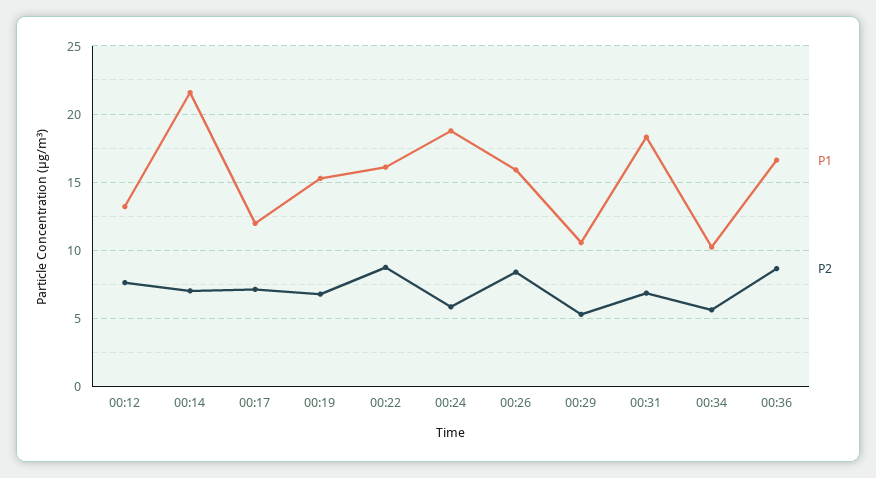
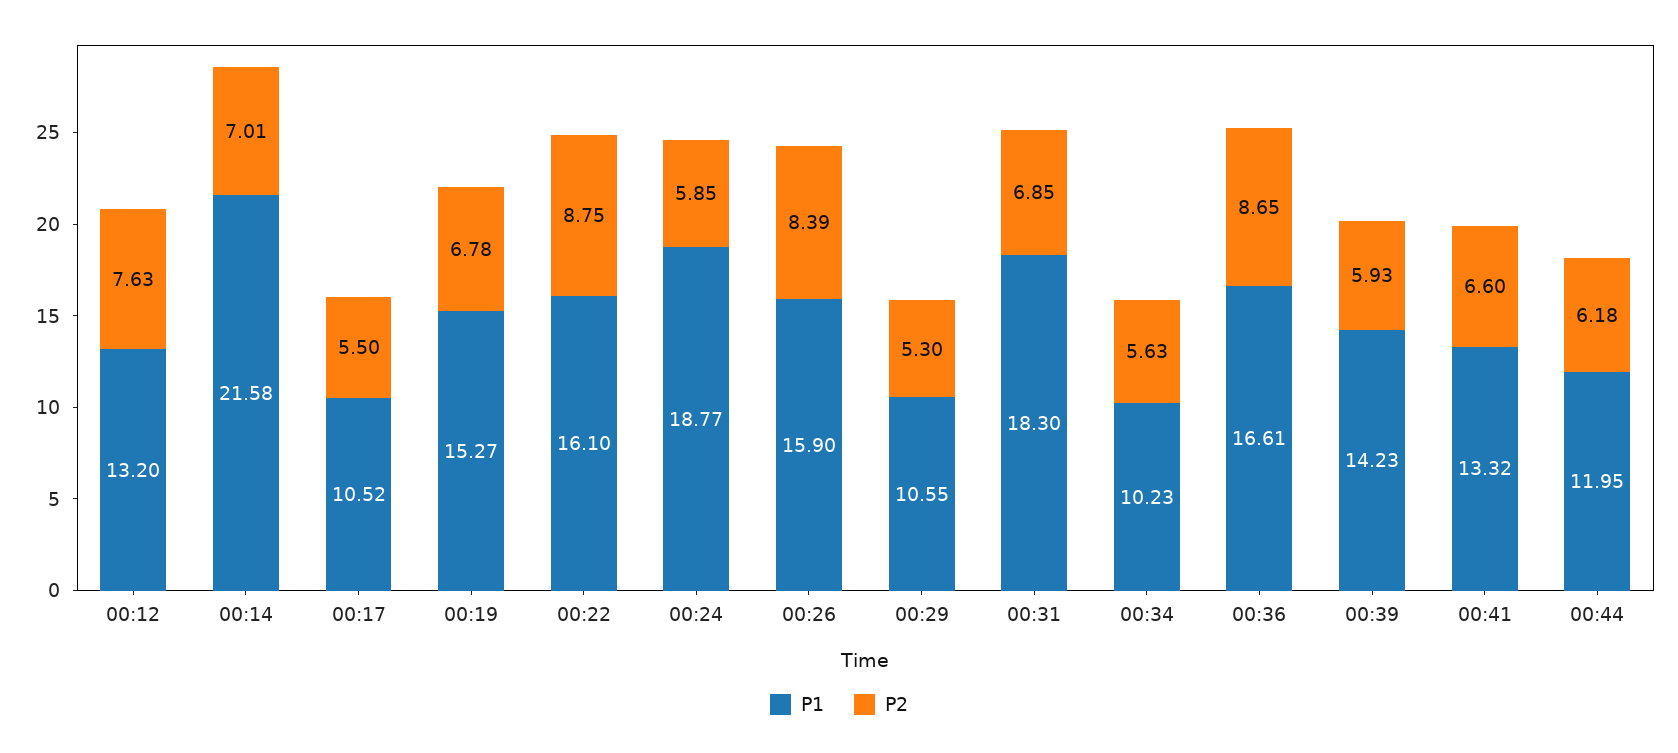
P1, 00:17: 12 -> 10.52
P2, 00:17: 7 -> 5.5
P1, 00:39: none -> 14.23
P2, 00:39: none -> 5.93
P1, 00:41: none -> 13.32
P2, 00:41: none -> 6.6
P1, 00:44: none -> 11.95
P2, 00:44: none -> 6.18

